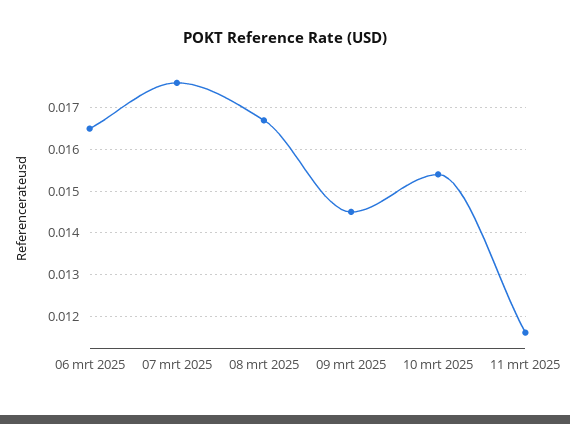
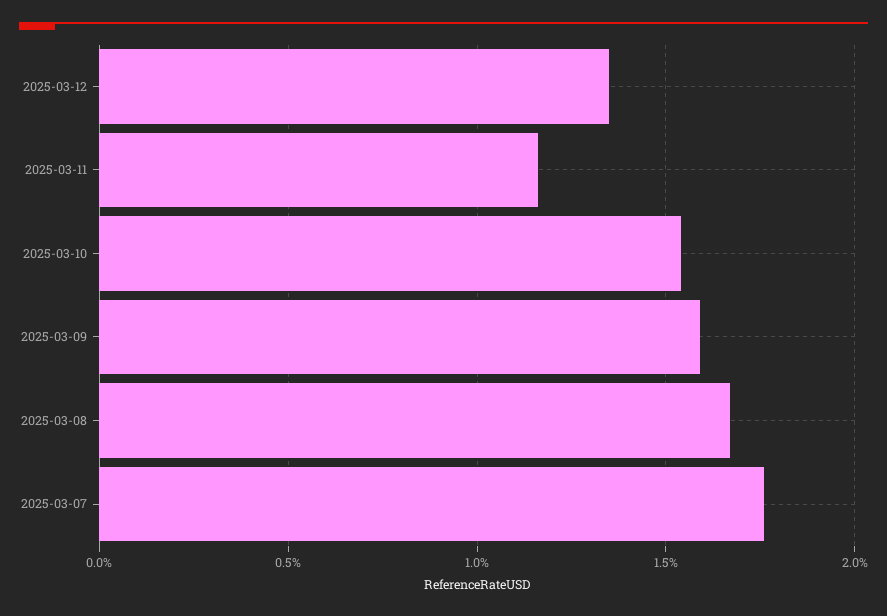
06 mrt 2025: 0.0165 -> none
09 mrt 2025: 0.0145 -> 0.016
2025-03-12: none -> 0.0135

